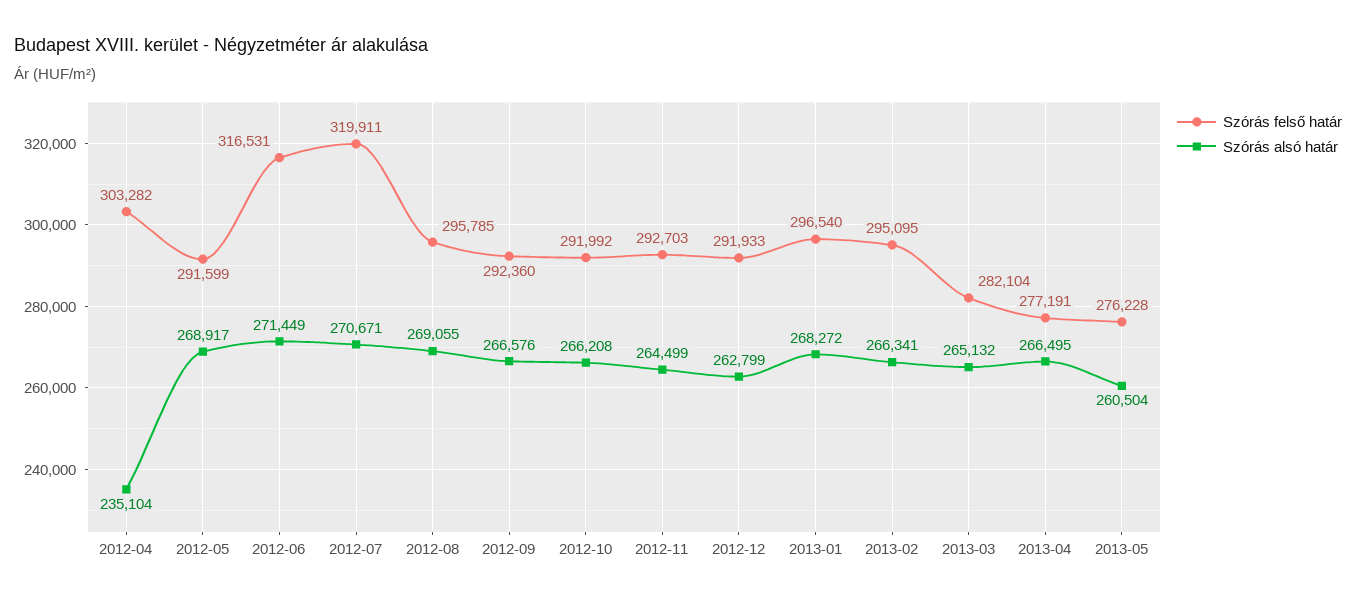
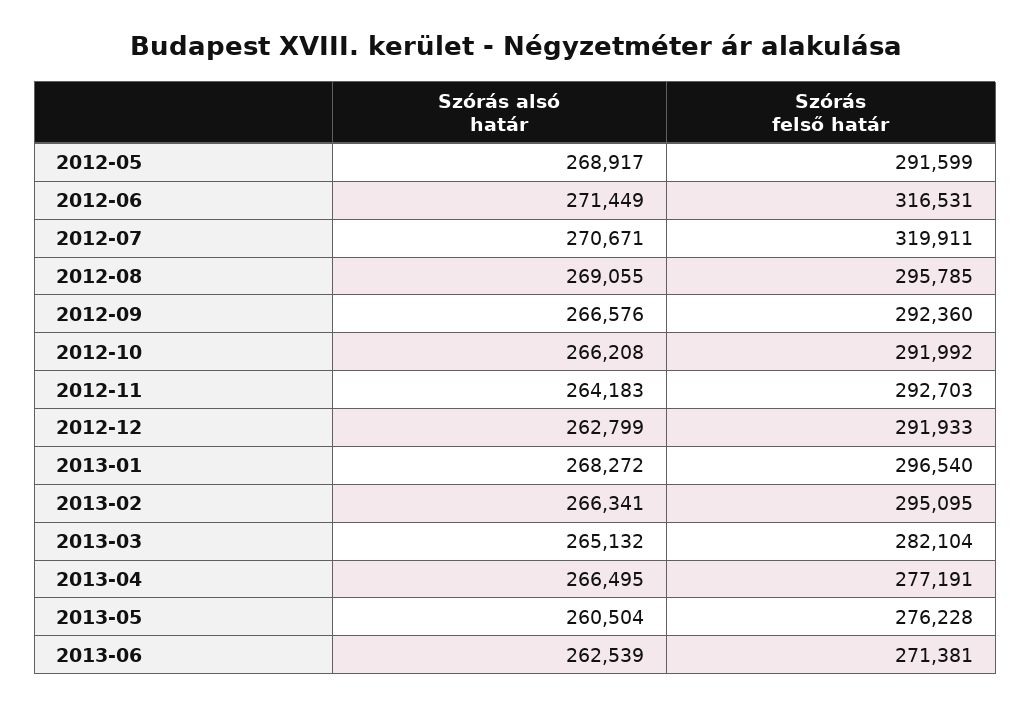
Szórás felső határ, 2012-04: 303282 -> none
Szórás alsó határ, 2012-04: 235104 -> none
Szórás alsó határ, 2012-11: 264499 -> 264183
Szórás alsó határ, 2013-06: none -> 262539
Szórás felső határ, 2013-06: none -> 271381

